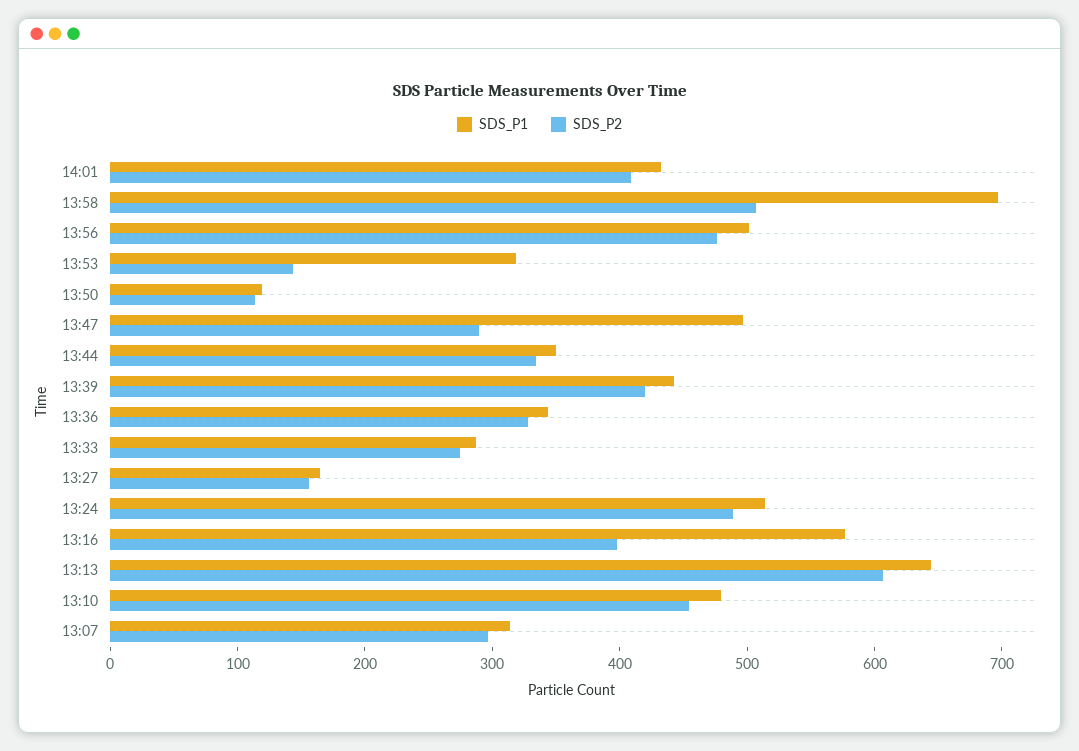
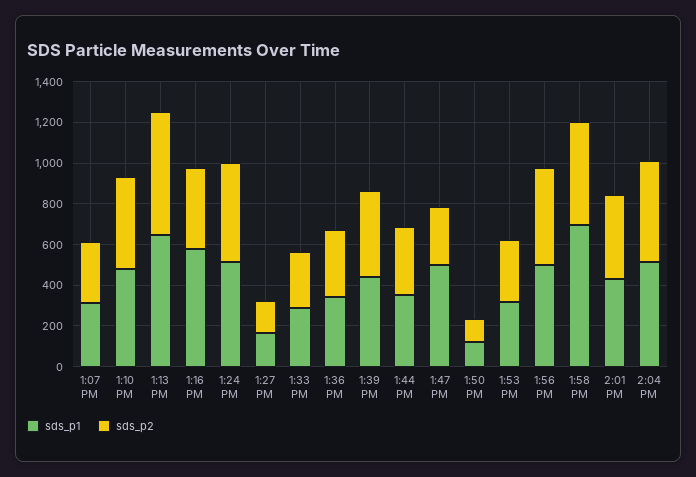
SDS_P2, 13:53: 140 -> 300
SDS_P1, 2:04 PM: none -> 500
SDS_P2, 2:04 PM: none -> 500

